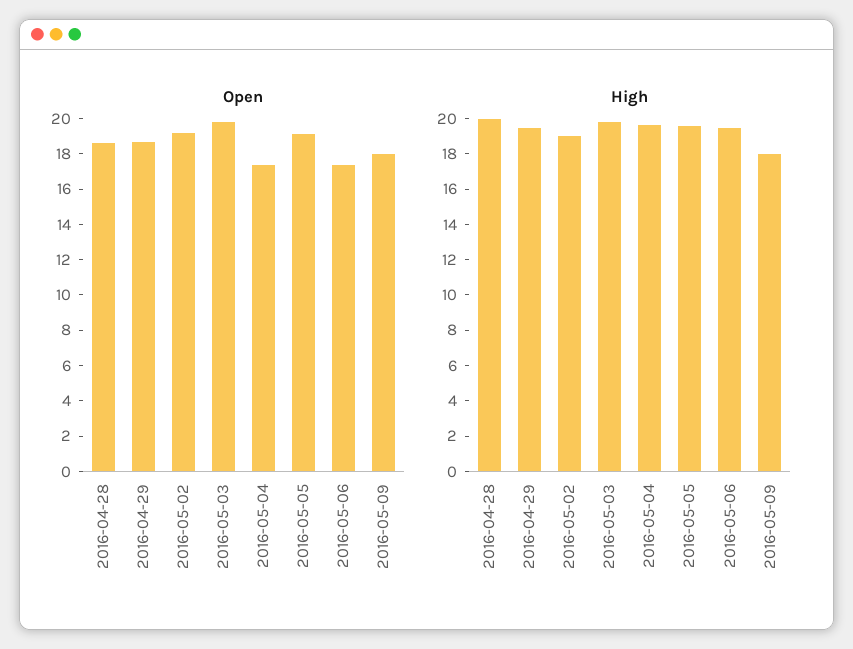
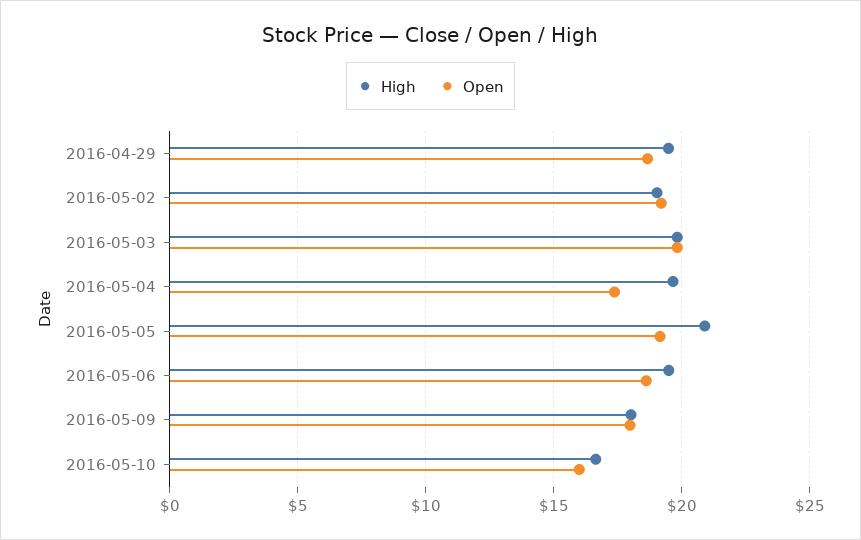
Open, 2016-04-28: 18.5 -> none
Open, 2016-05-06: 17.5 -> 18.5
High, 2016-04-28: 20 -> none
High, 2016-05-05: 19.5 -> 21
High, 2016-05-10: none -> 16.5
Open, 2016-05-10: none -> 16

